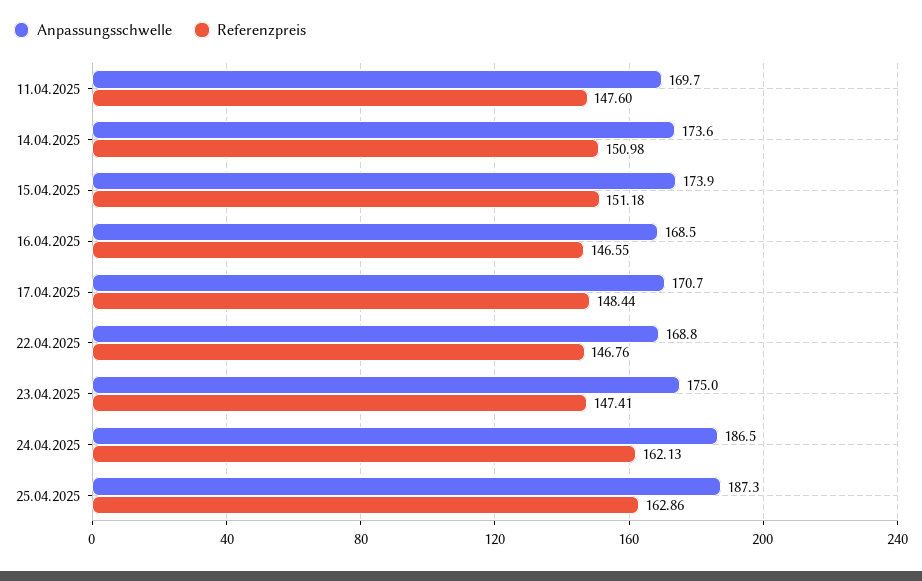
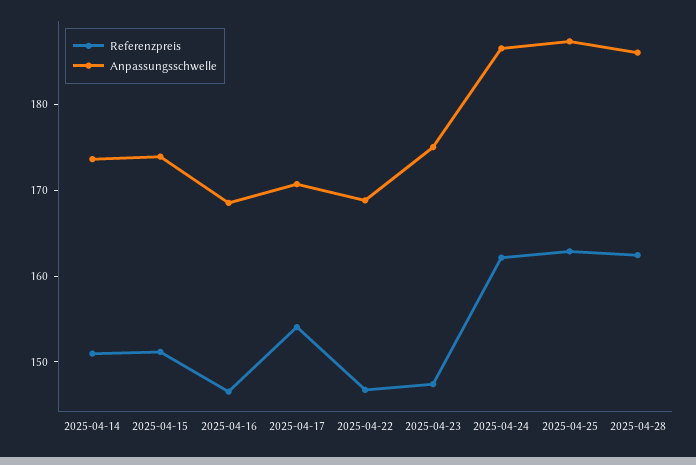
Anpassungsschwelle, 11.04.2025: 169.7 -> none
Referenzpreis, 11.04.2025: 147.6 -> none
Referenzpreis, 17.04.2025: 148.44 -> 154
Referenzpreis, 2025-04-28: none -> 162
Anpassungsschwelle, 2025-04-28: none -> 186

